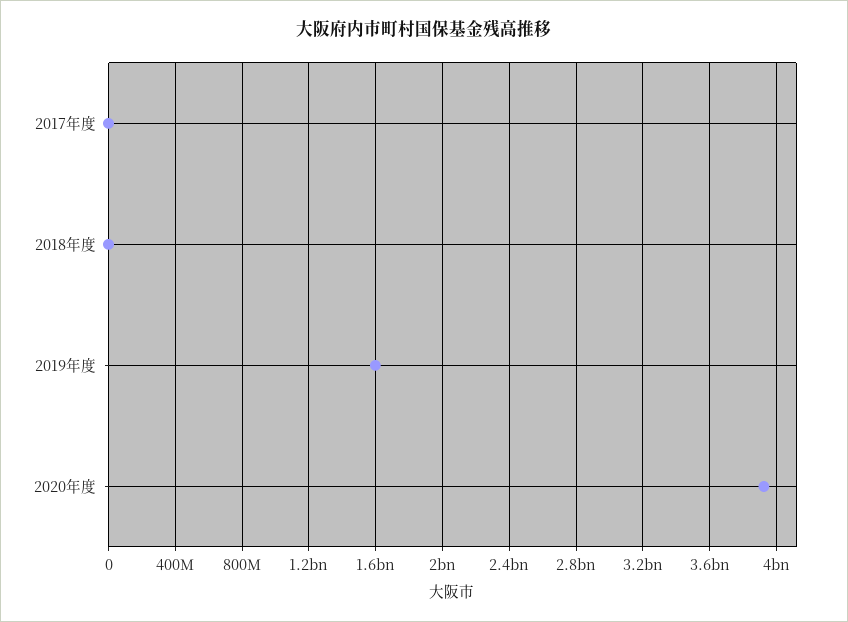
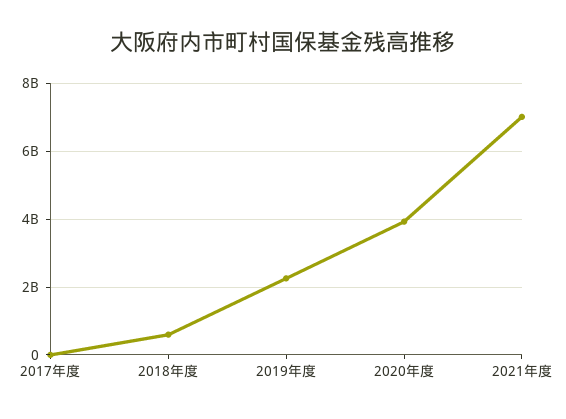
2018年度: 0 -> 600000000
2019年度: 1600000000 -> 2200000000
2021年度: none -> 7000000000

